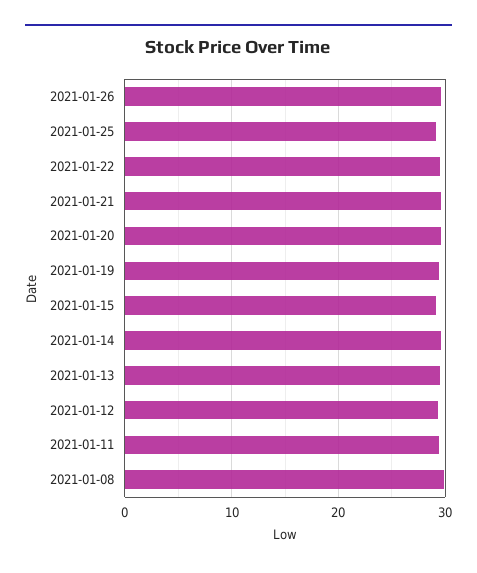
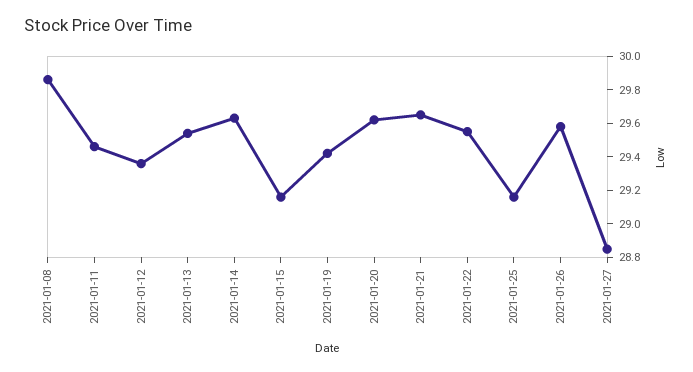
2021-01-27: none -> 28.85

